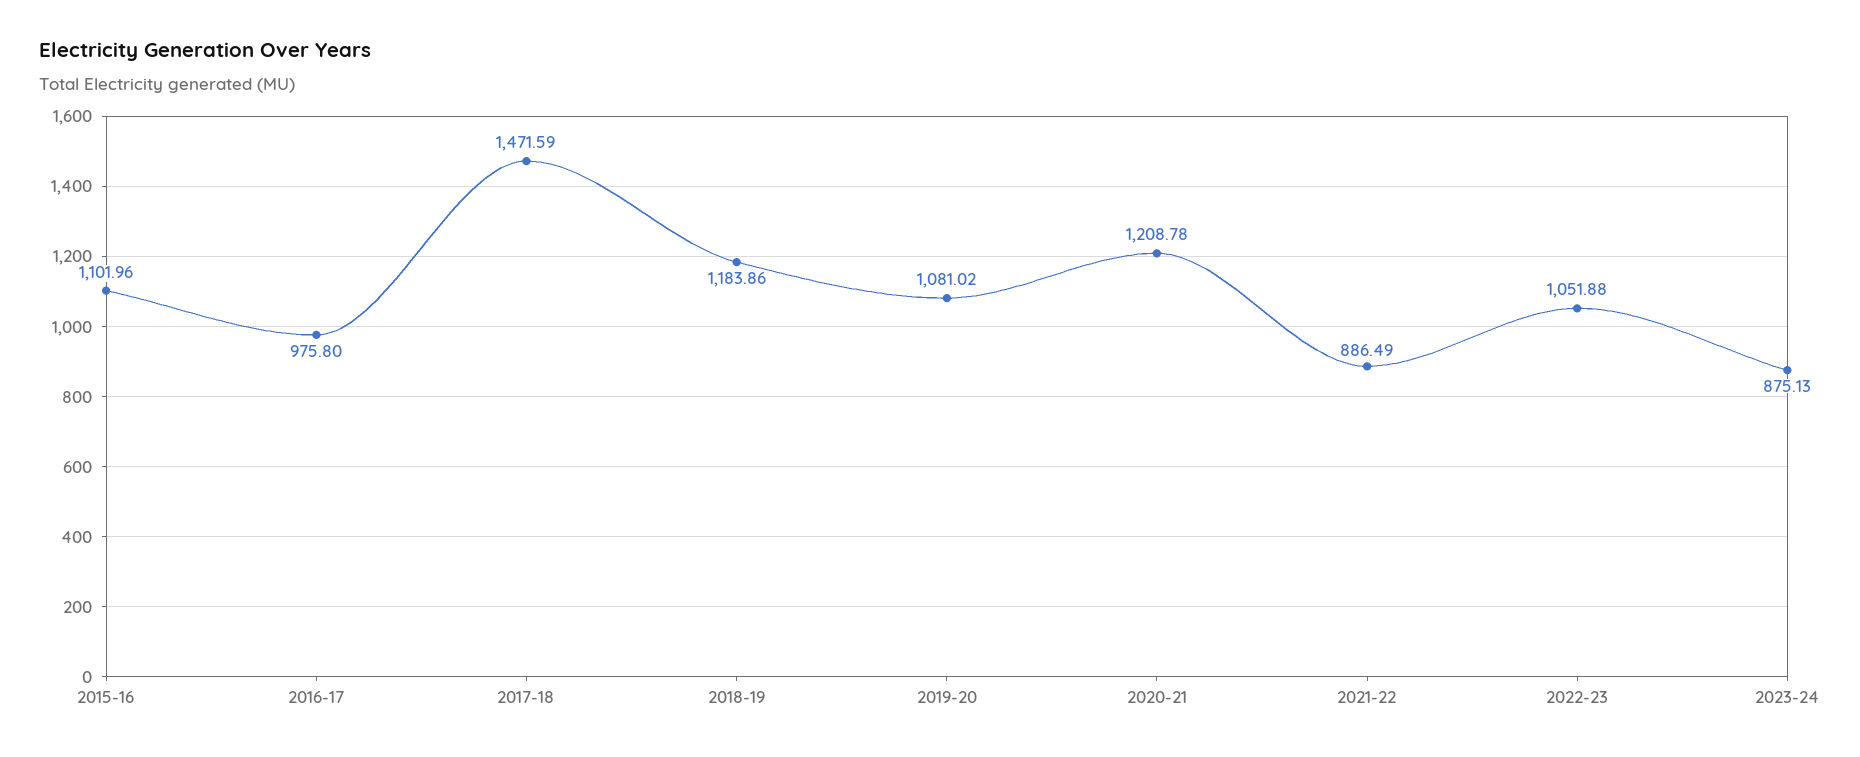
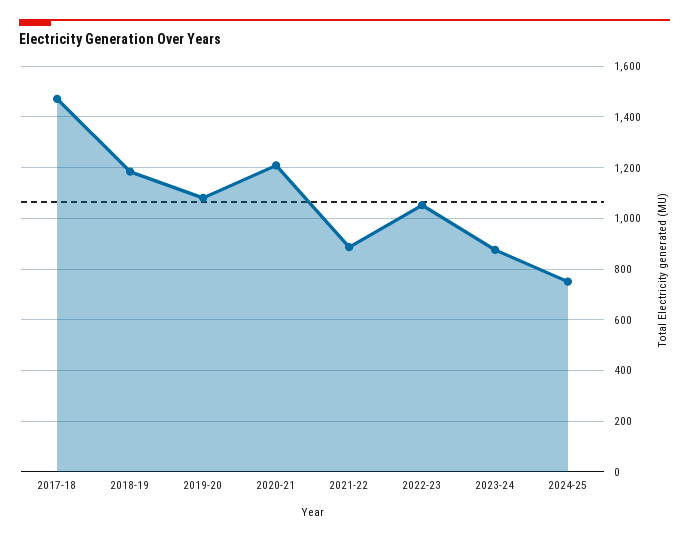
2015-16: 1101.96 -> none
2016-17: 975.8 -> none
2024-25: none -> 750

